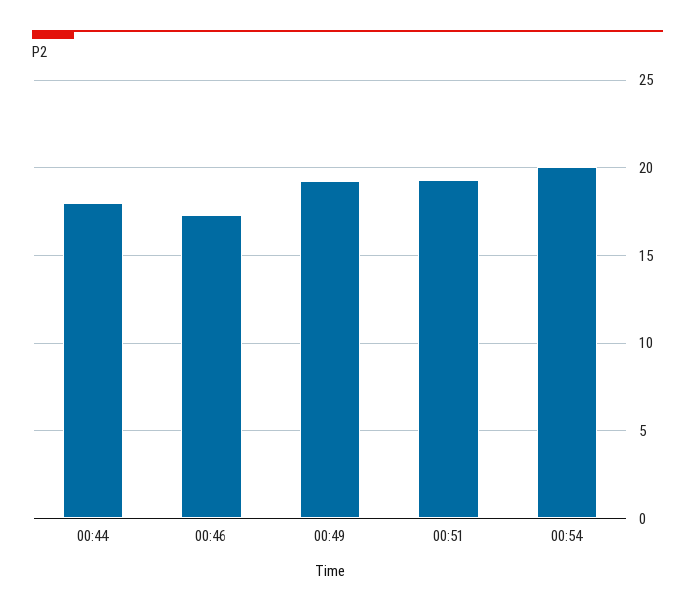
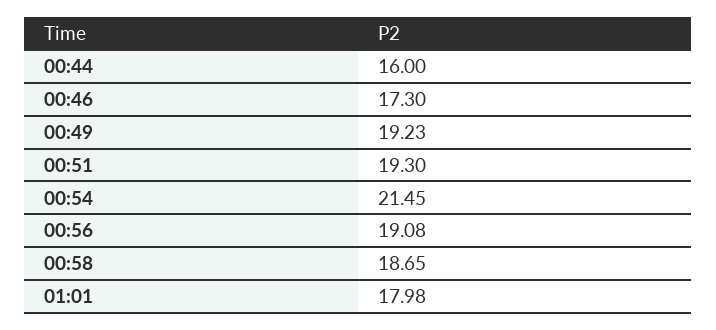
00:44: 18 -> 16
00:54: 20 -> 21.45
00:56: none -> 19.08
00:58: none -> 18.65
01:01: none -> 17.98

